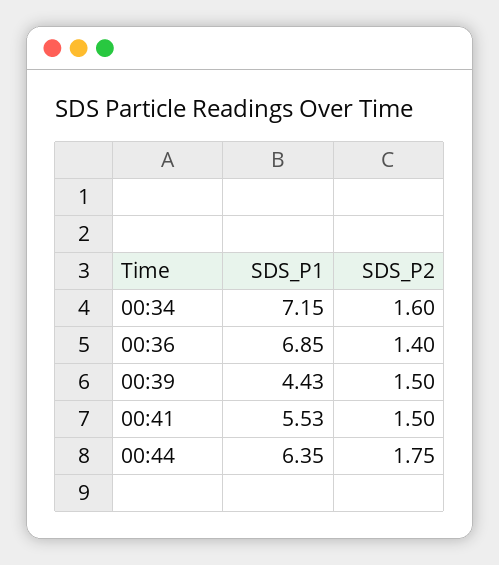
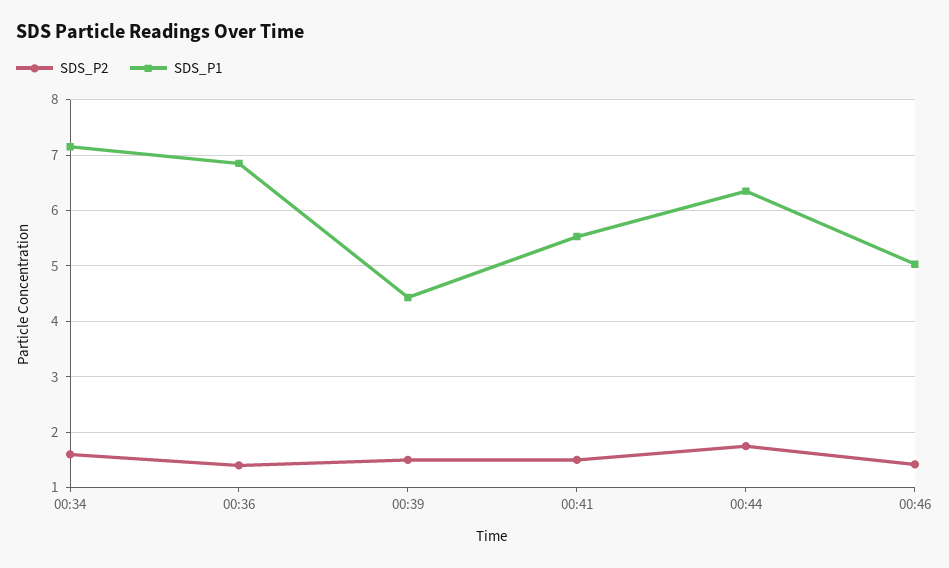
SDS_P2, 00:46: none -> 1.4
SDS_P1, 00:46: none -> 5

